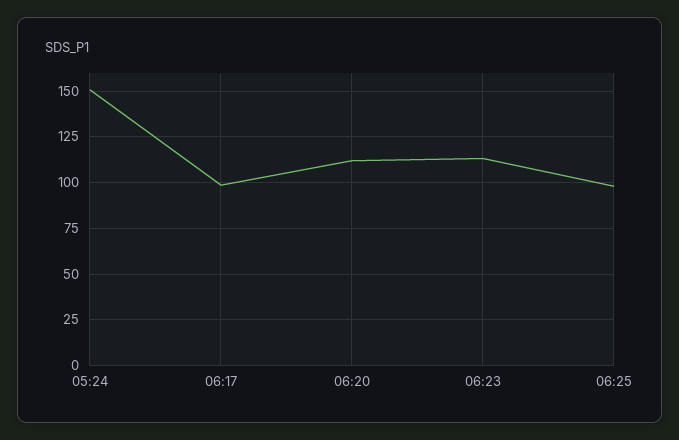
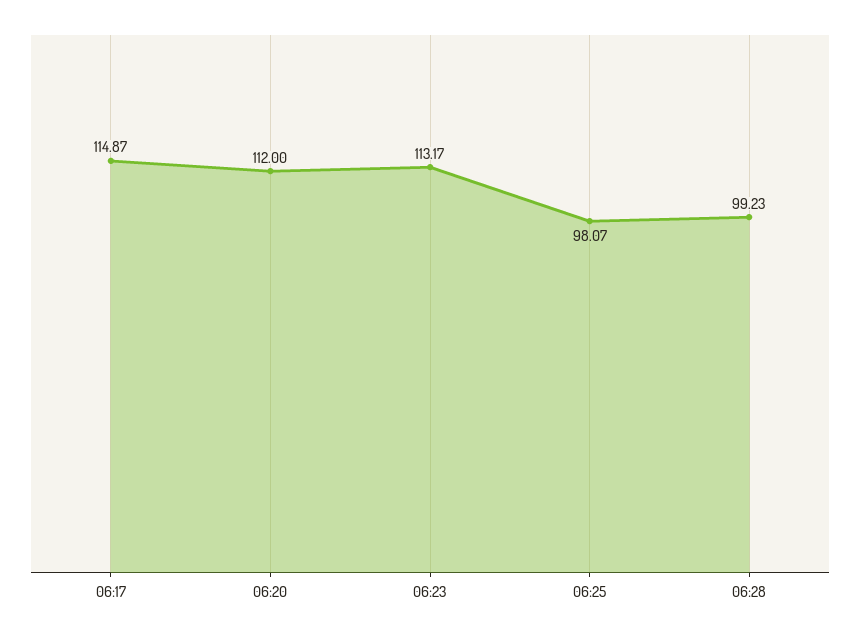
05:24: 150 -> none
06:17: 100 -> 114.87
06:28: none -> 99.23

